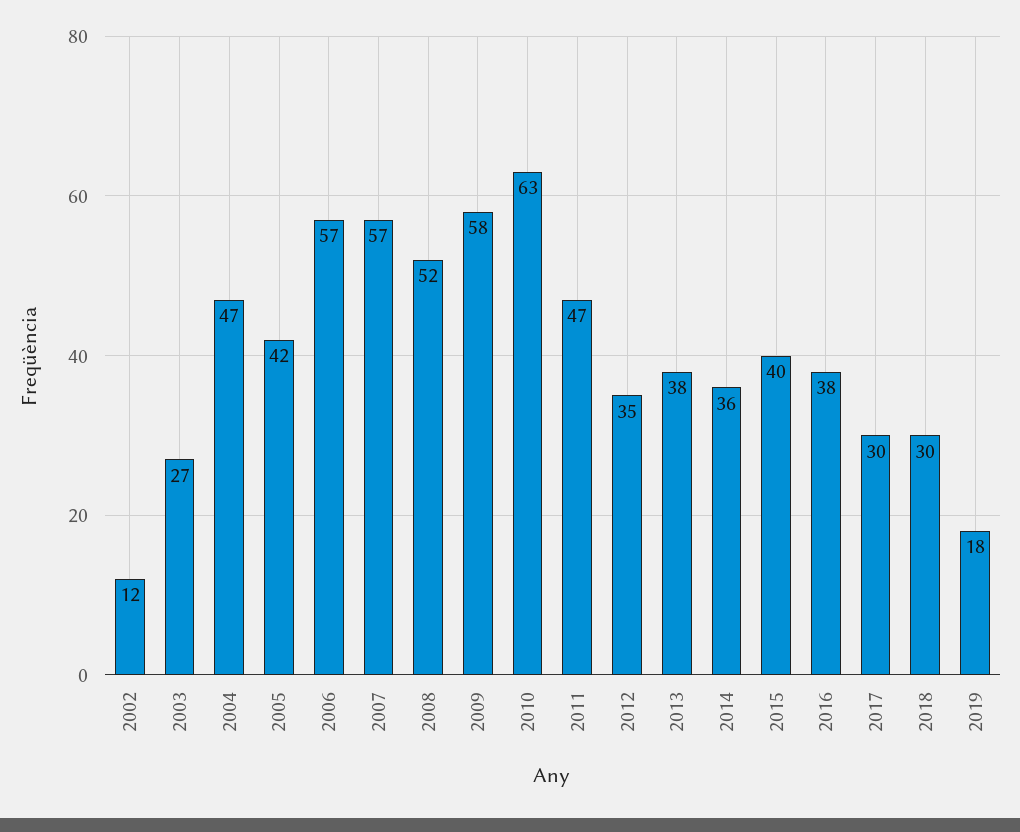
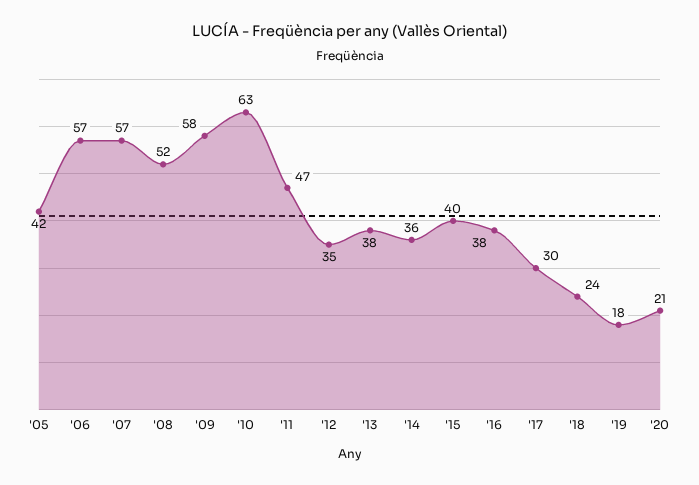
2002: 12 -> none
2003: 27 -> none
2004: 47 -> none
2018: 30 -> 24
'20: none -> 21

